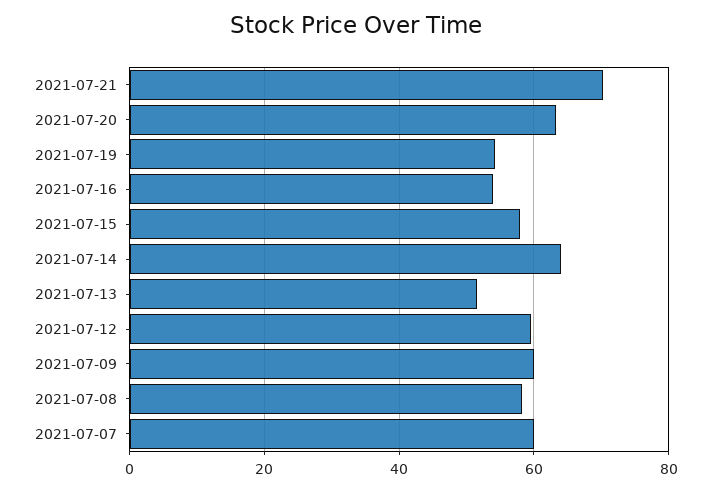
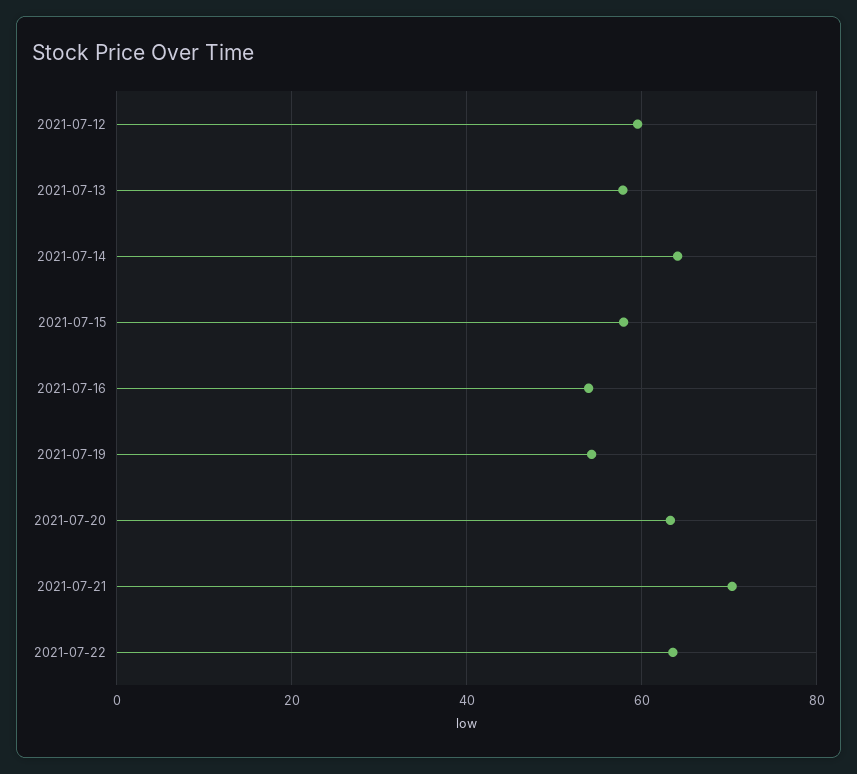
2021-07-13: 52 -> 58
2021-07-09: 60 -> none
2021-07-08: 58 -> none
2021-07-07: 60 -> none
2021-07-22: none -> 64

